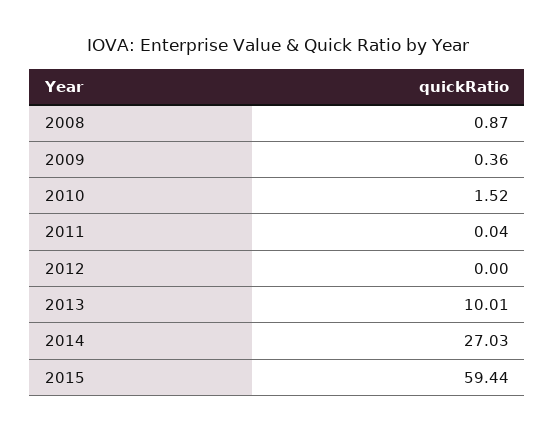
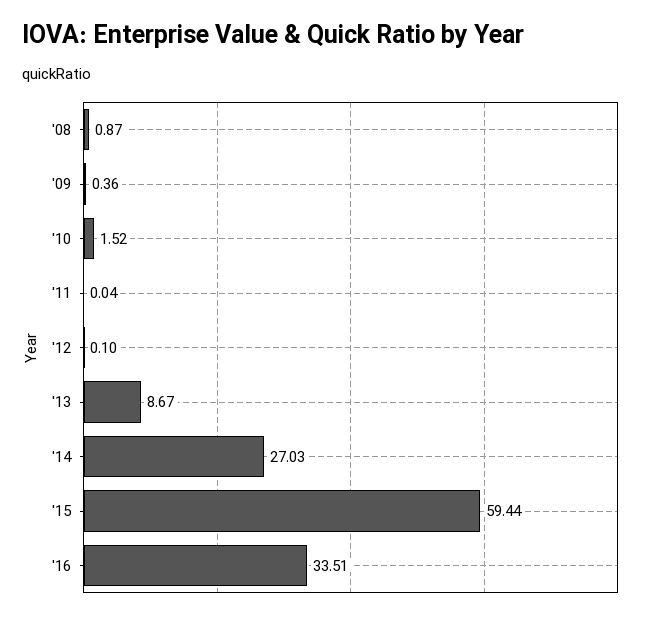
2012: 0 -> 0.1
2013: 10.01 -> 8.67
'16: none -> 33.51

